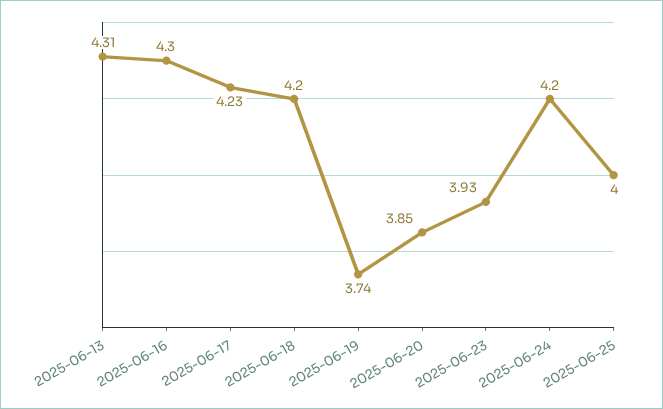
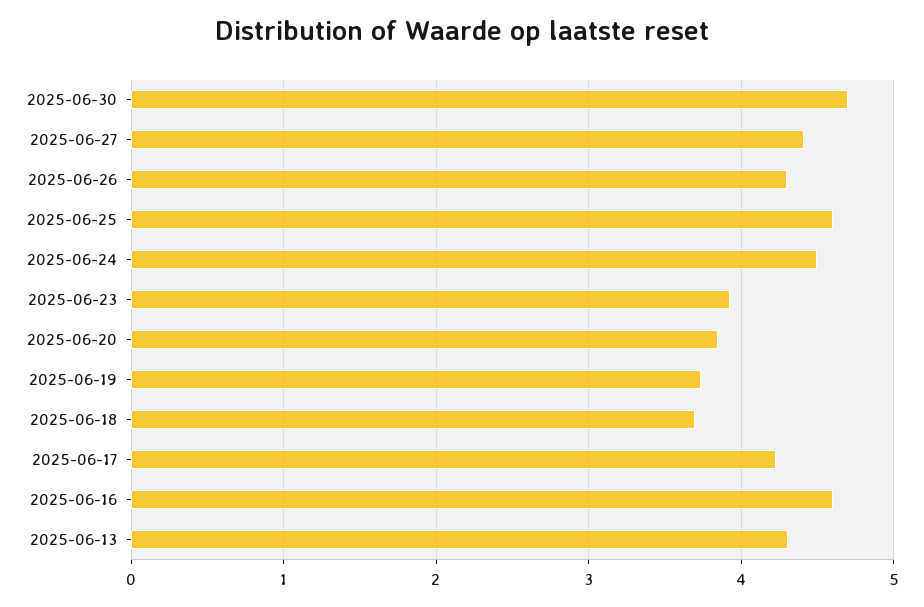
2025-06-16: 4.3 -> 4.6
2025-06-18: 4.2 -> 3.7
2025-06-24: 4.2 -> 4.5
2025-06-25: 4 -> 4.6
2025-06-30: none -> 4.7
2025-06-27: none -> 4.4
2025-06-26: none -> 4.3

